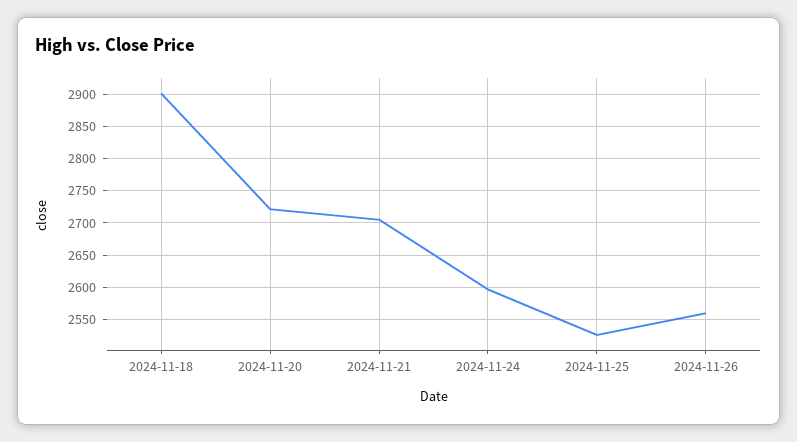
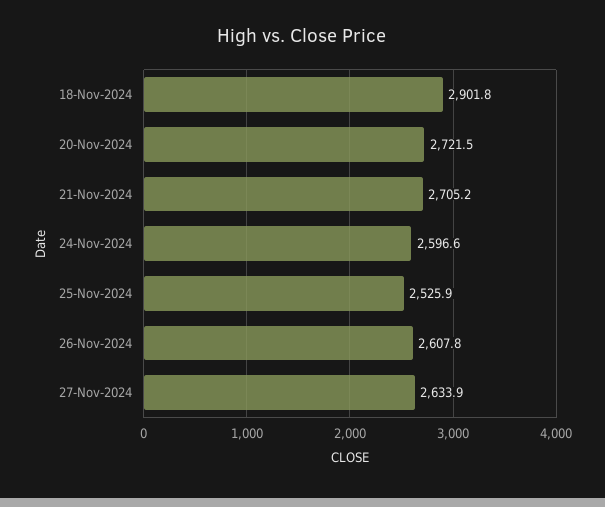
2024-11-26: 2560 -> 2607.8
27-Nov-2024: none -> 2633.9

